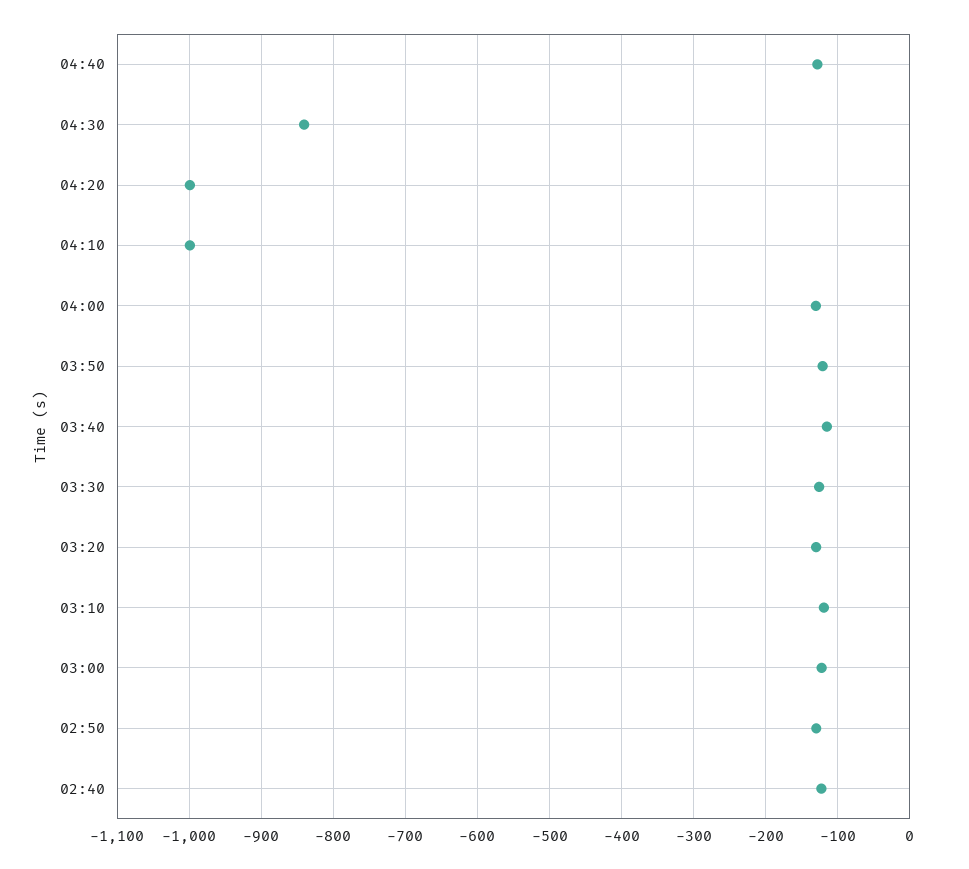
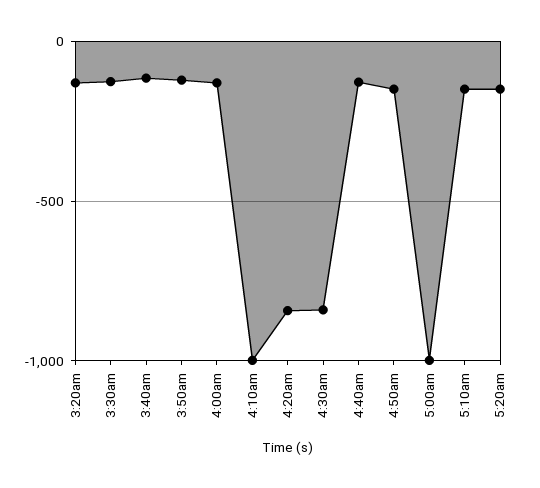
04:20: -1000 -> -850
03:10: -120 -> none
03:00: -120 -> none
02:50: -130 -> none
02:40: -120 -> none
4:50am: none -> -150
5:00am: none -> -1000
5:10am: none -> -150
5:20am: none -> -150

